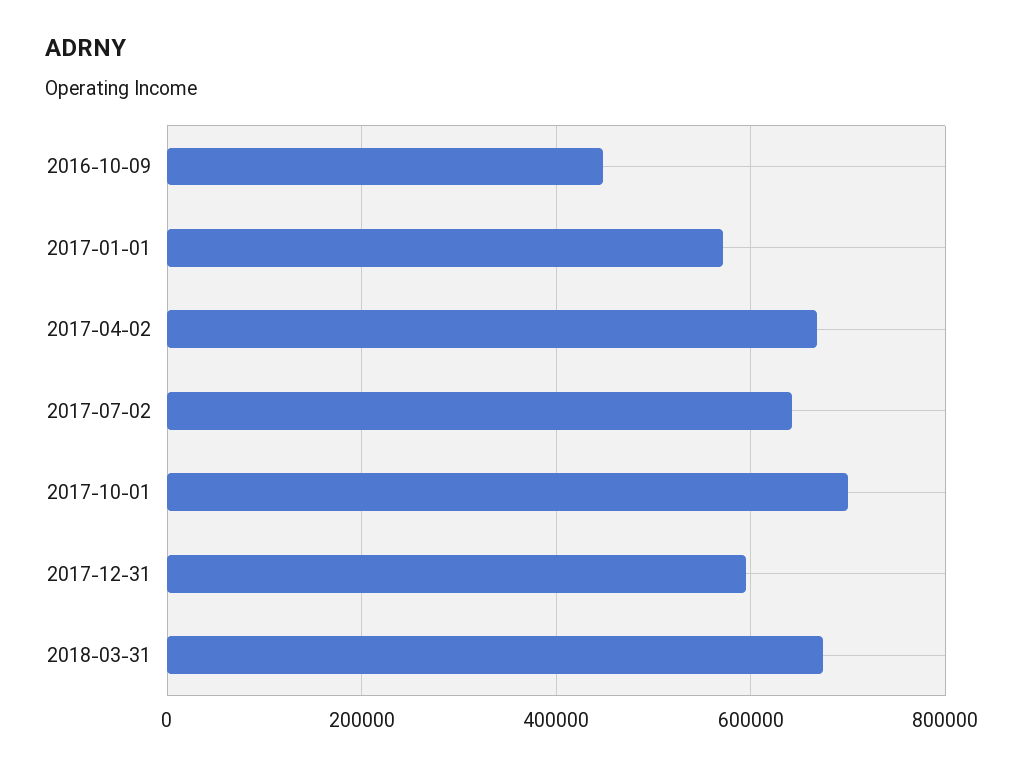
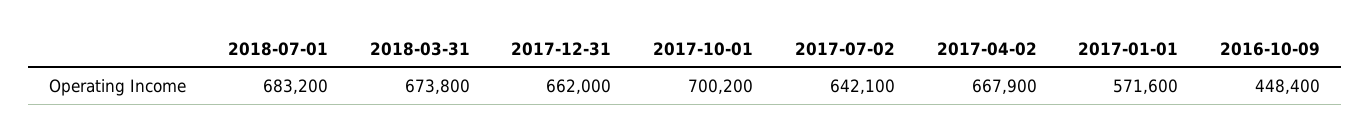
2017-12-31: 600000 -> 662000
2018-07-01: none -> 683200

